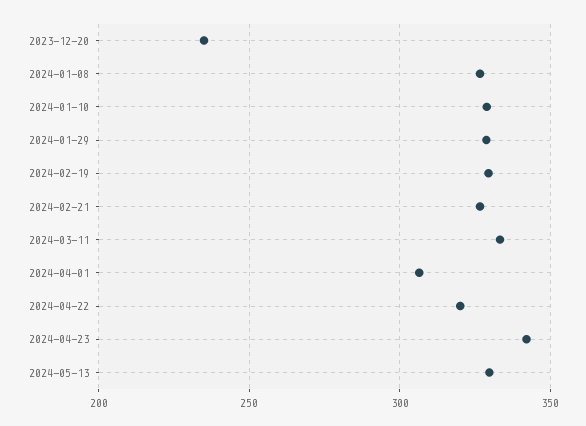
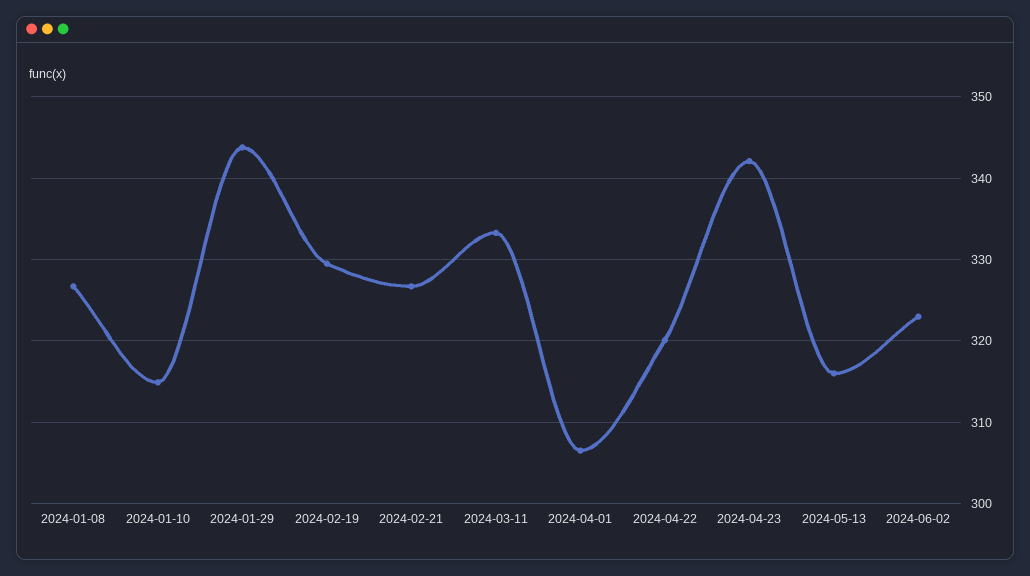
2023-12-20: 235 -> none
2024-01-10: 330 -> 315
2024-01-29: 330 -> 344
2024-05-13: 330 -> 316
2024-06-02: none -> 323

